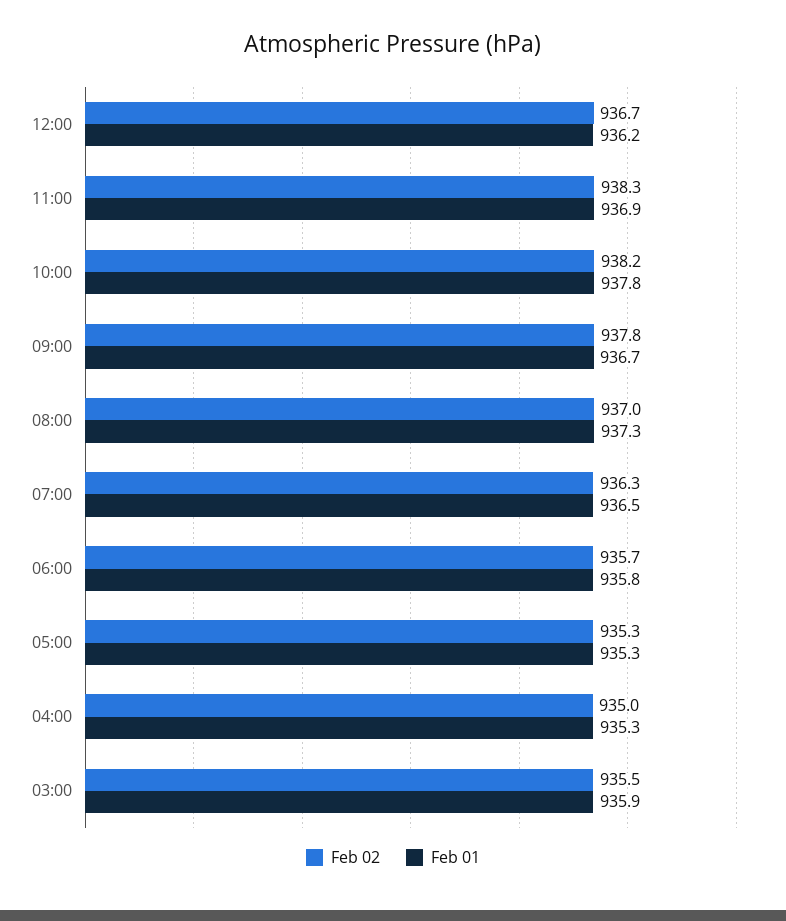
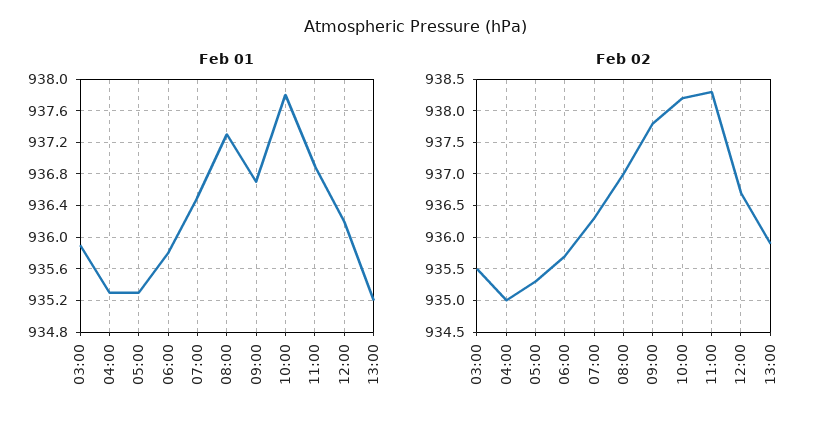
Feb 01, 13:00: none -> 935.2
Feb 02, 13:00: none -> 935.9

